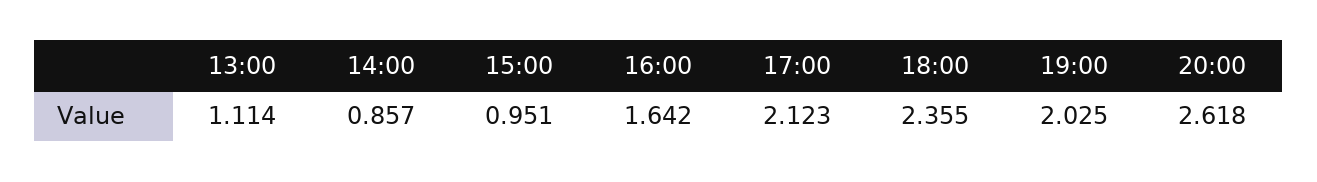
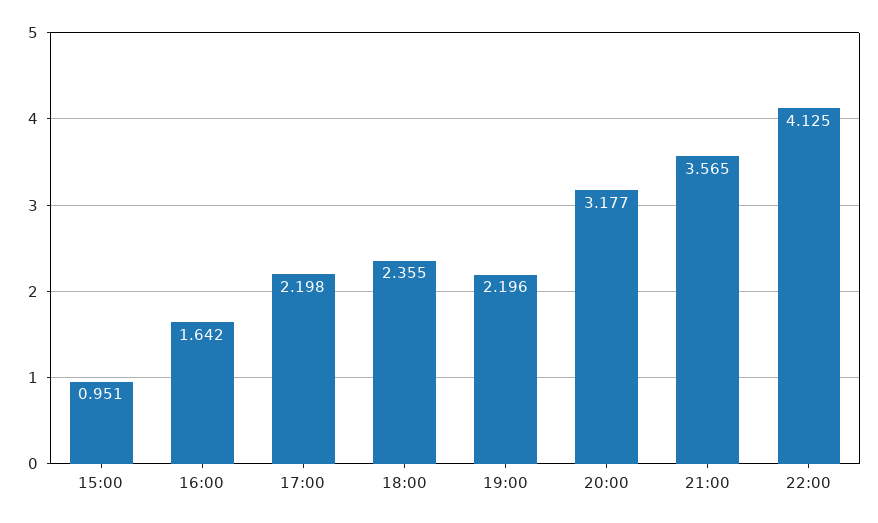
13:00: 1.114 -> none
14:00: 0.857 -> none
17:00: 2.123 -> 2.198
19:00: 2.025 -> 2.196
20:00: 2.618 -> 3.177
21:00: none -> 3.565
22:00: none -> 4.125

